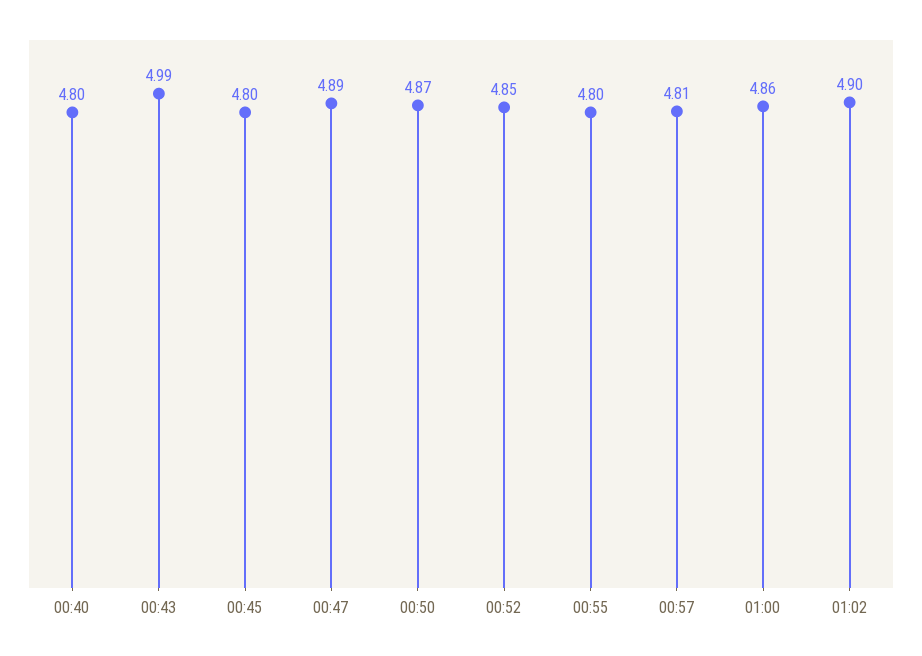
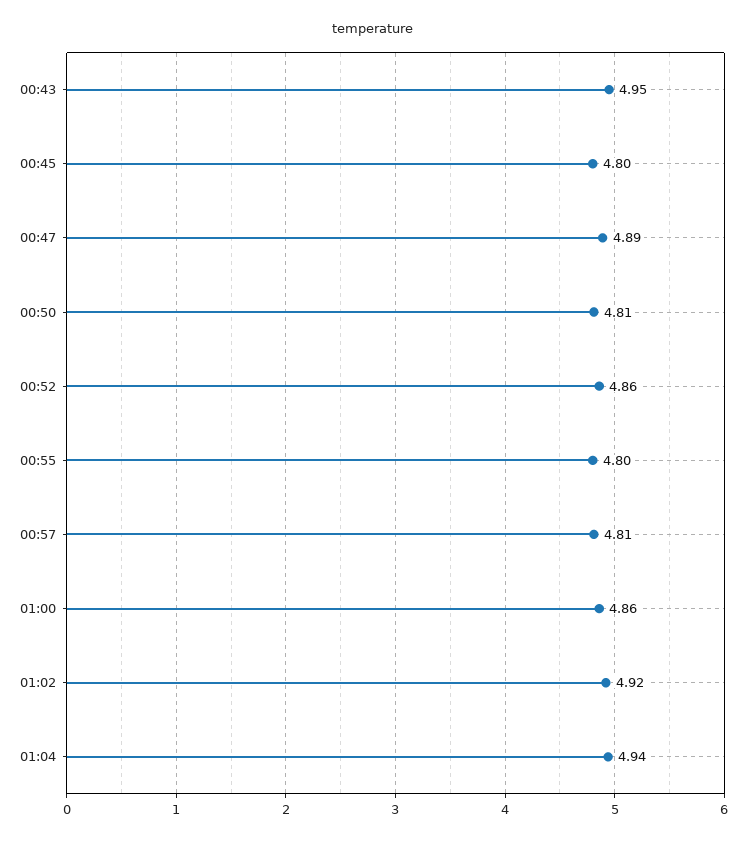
00:40: 4.8 -> none
00:43: 4.99 -> 4.95
00:50: 4.87 -> 4.81
00:52: 4.85 -> 4.86
01:02: 4.9 -> 4.92
01:04: none -> 4.94

